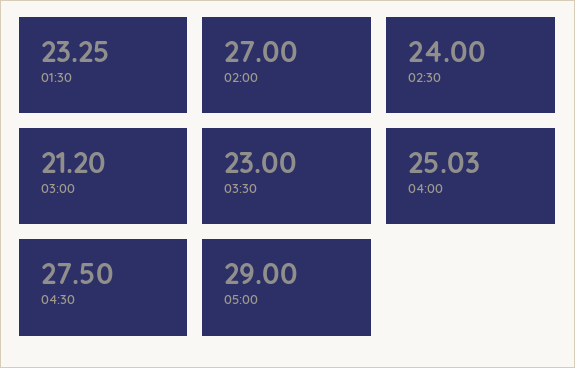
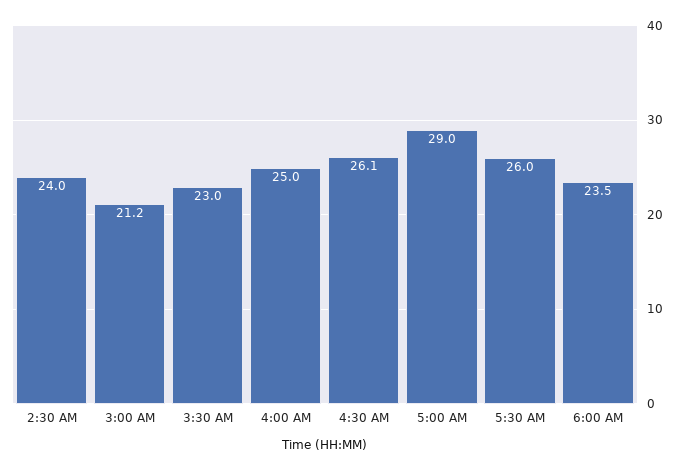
01:30: 23.25 -> none
02:00: 27 -> none
04:30: 27.5 -> 26.1
5:30 AM: none -> 26
6:00 AM: none -> 23.5

